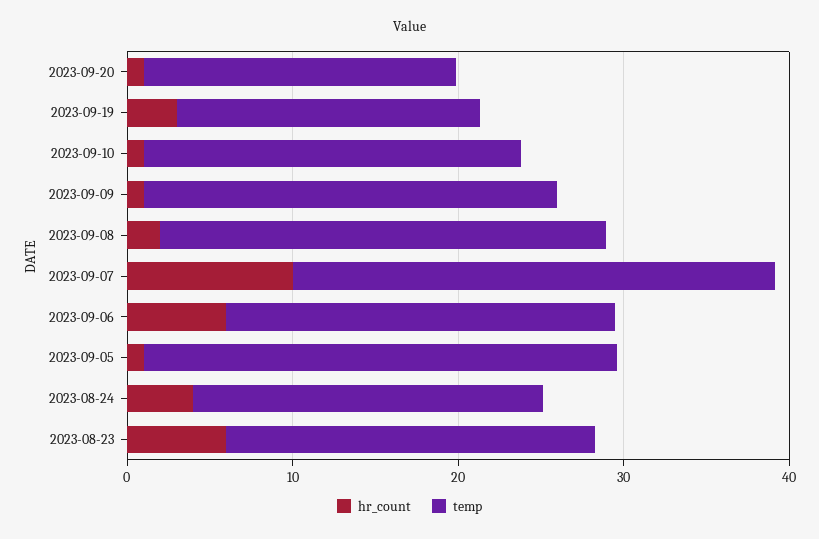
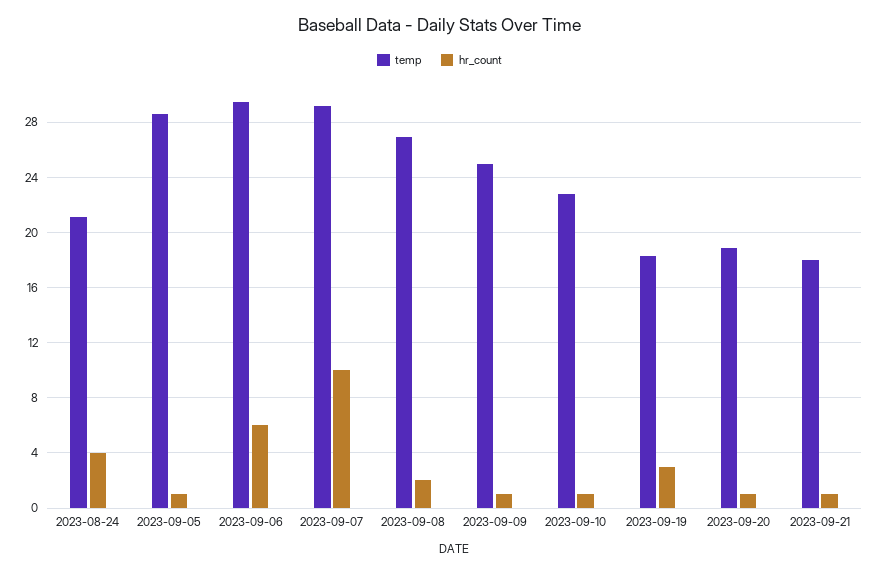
temp, 2023-09-06: 24 -> 29.5
hr_count, 2023-08-23: 6 -> none
temp, 2023-08-23: 22 -> none
temp, 2023-09-21: none -> 18
hr_count, 2023-09-21: none -> 1

